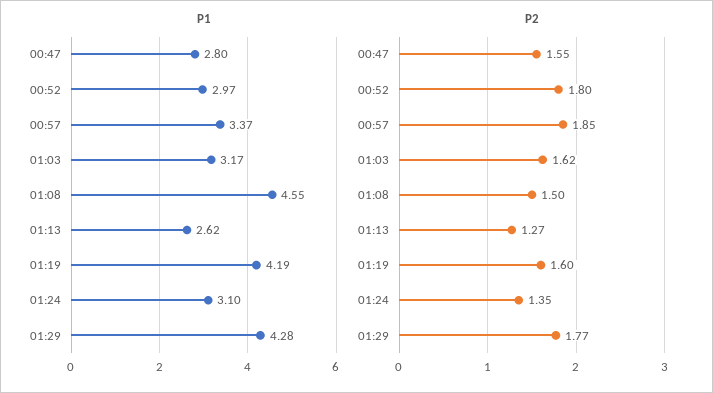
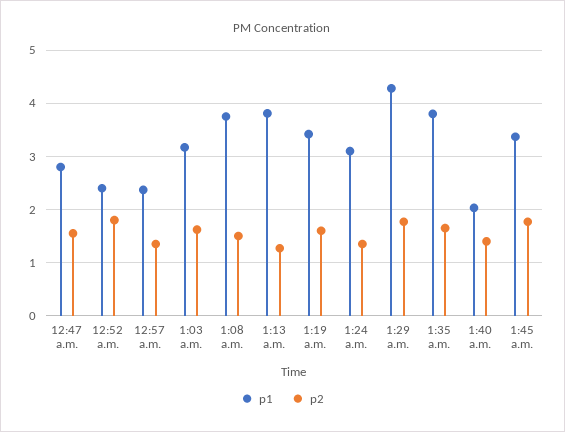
P1, 00:52: 2.97 -> 2.4
P1, 00:57: 3.37 -> 2.4
P1, 01:08: 4.55 -> 3.8
P1, 01:13: 2.62 -> 3.8
P1, 01:19: 4.19 -> 3.4
P2, 00:57: 1.85 -> 1.4
P1, 1:35 a.m.: none -> 3.8
P2, 1:35 a.m.: none -> 1.6
P1, 1:40 a.m.: none -> 2
P2, 1:40 a.m.: none -> 1.4
P1, 1:45 a.m.: none -> 3.4
P2, 1:45 a.m.: none -> 1.8

